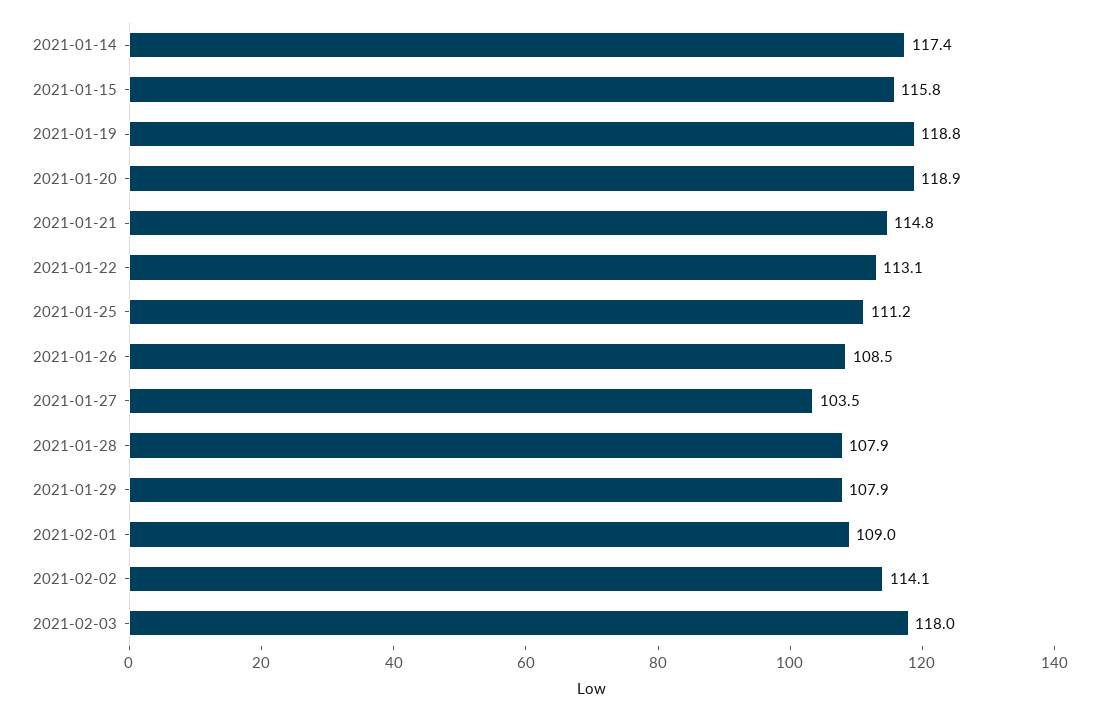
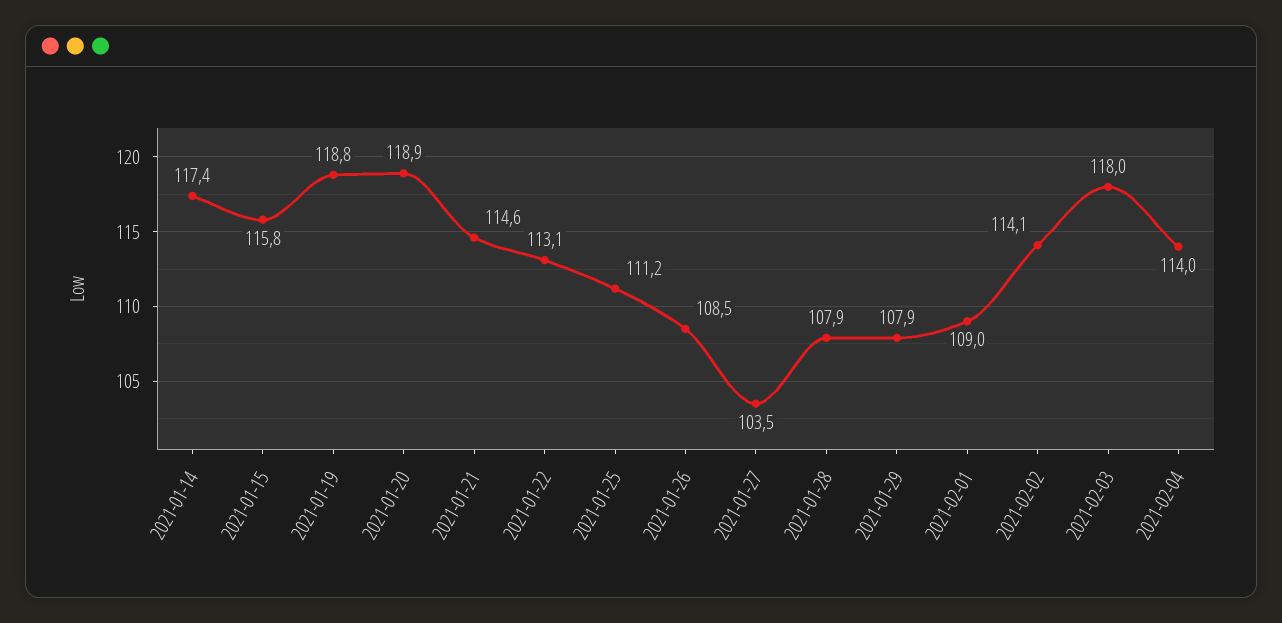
2021-01-21: 114.8 -> 114.6
2021-02-04: none -> 114

